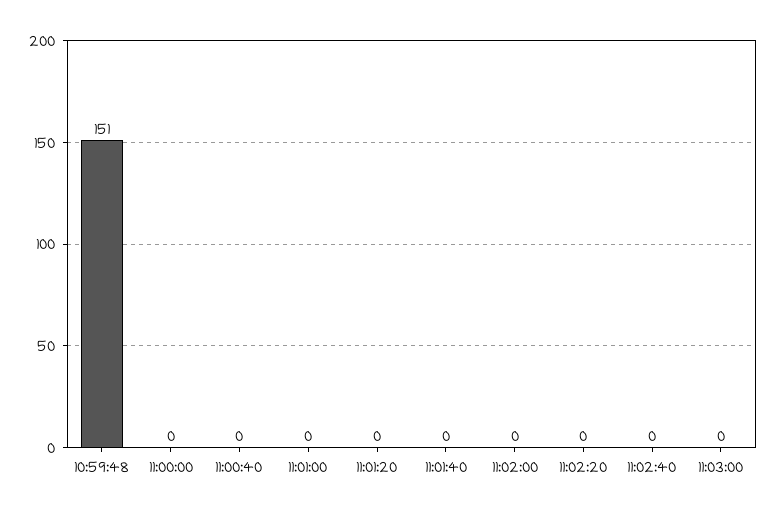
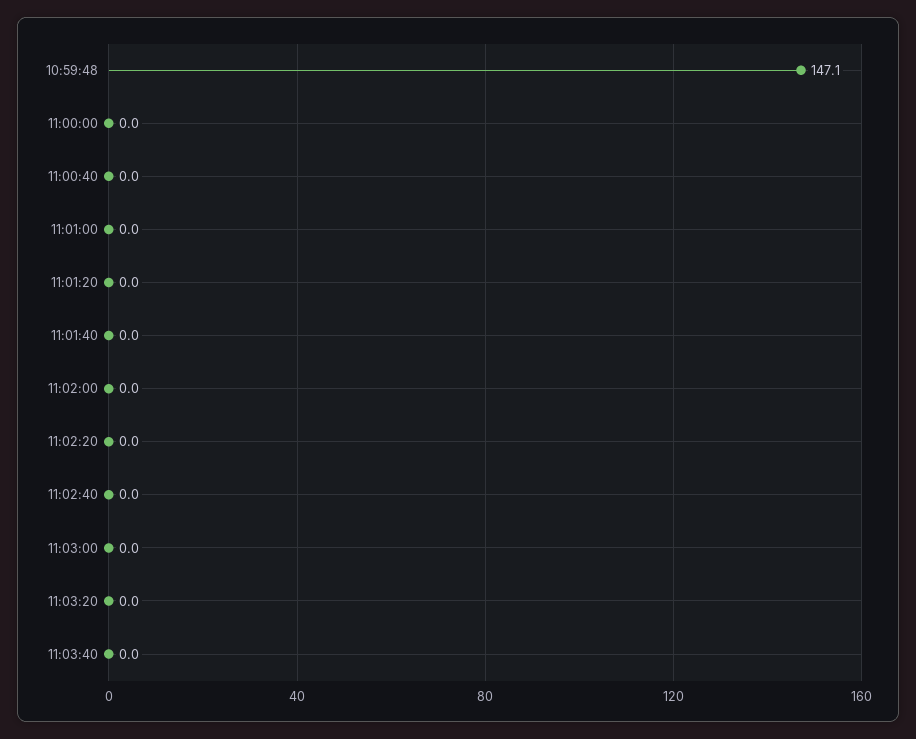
10:59:48: 151 -> 147.1
11:03:20: none -> 0
11:03:40: none -> 0

